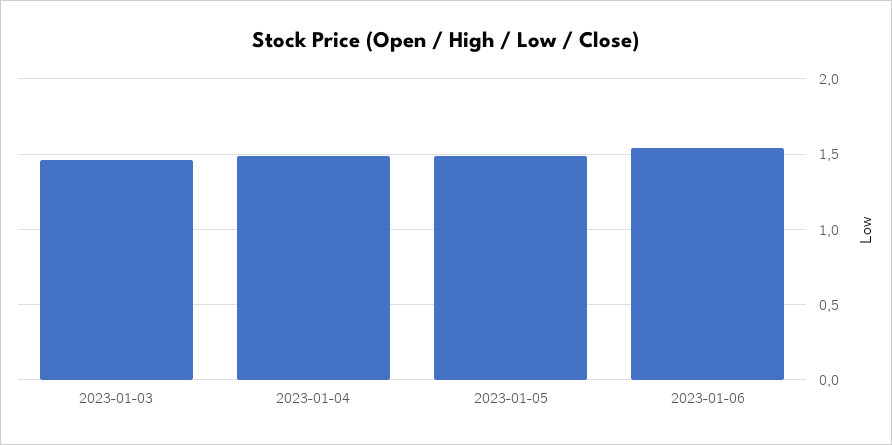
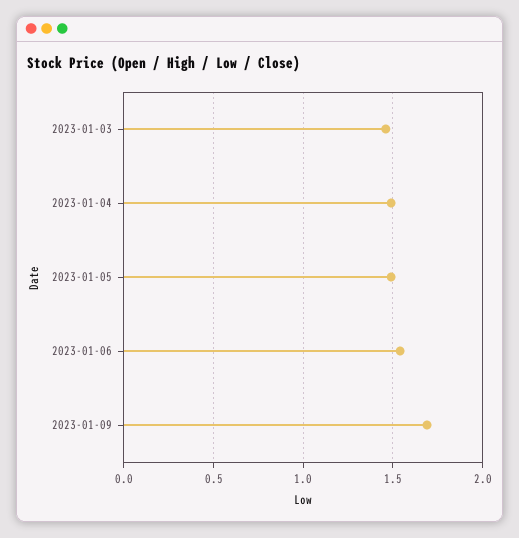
2023-01-09: none -> 1.7

